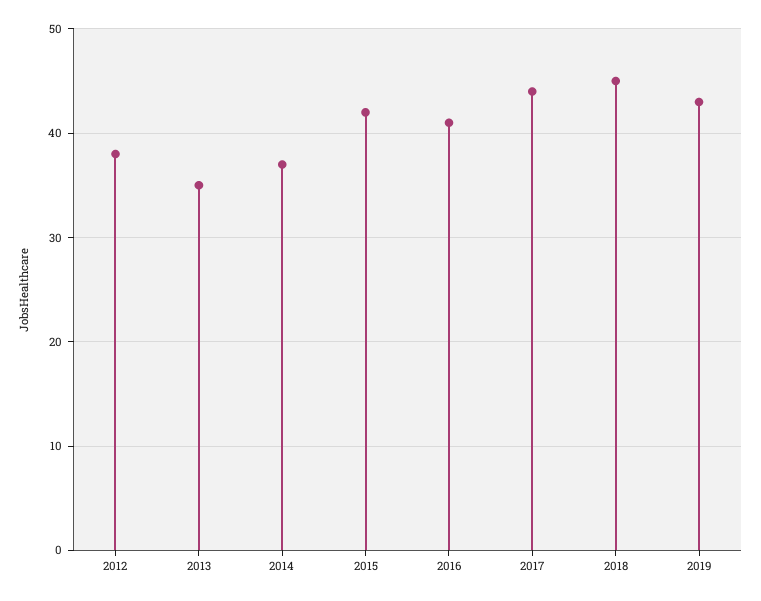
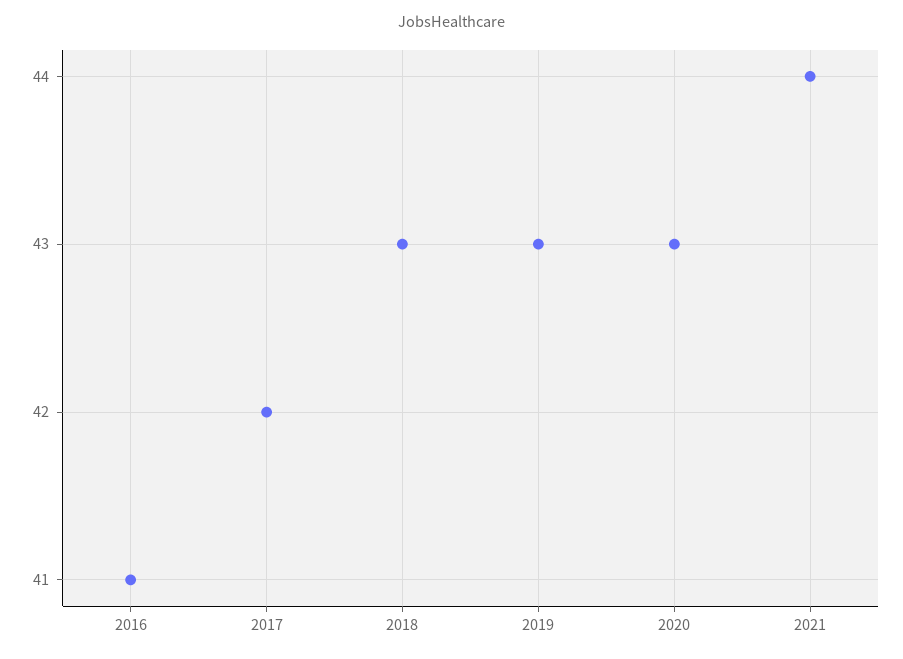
2012: 38 -> none
2013: 35 -> none
2014: 37 -> none
2015: 42 -> none
2017: 44 -> 42
2018: 45 -> 43
2020: none -> 43
2021: none -> 44

